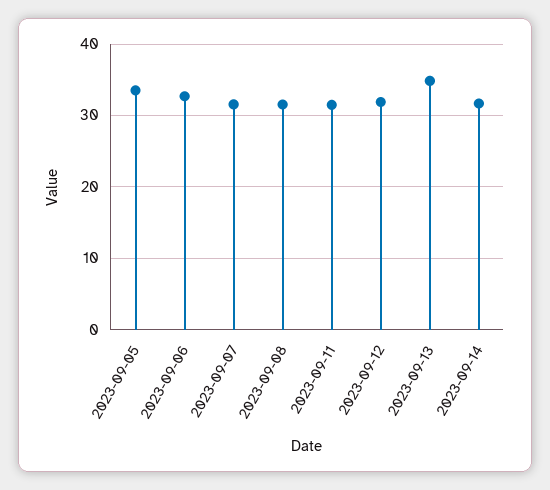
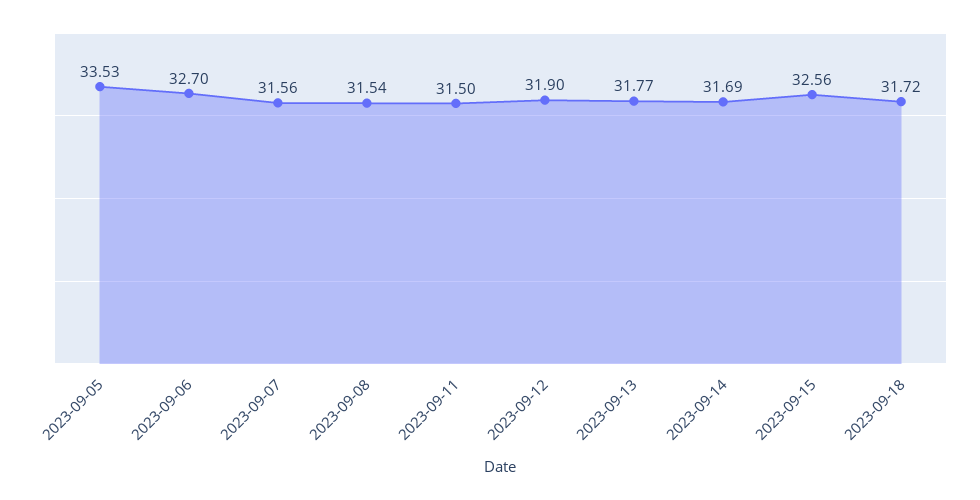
2023-09-13: 35 -> 31.77
2023-09-15: none -> 32.56
2023-09-18: none -> 31.72

